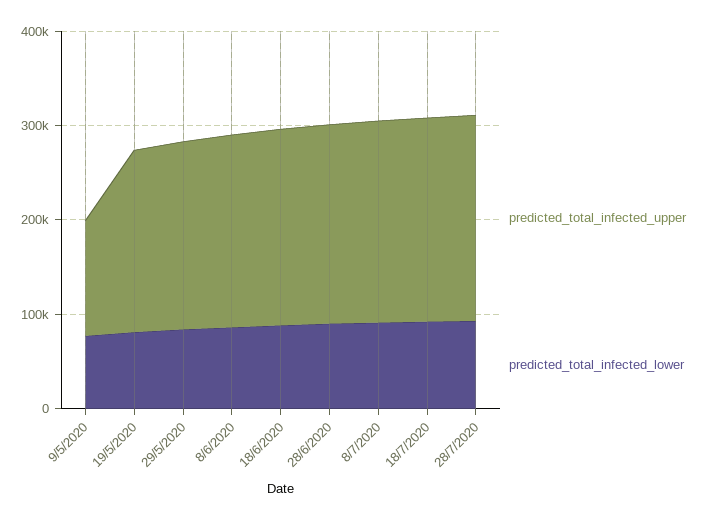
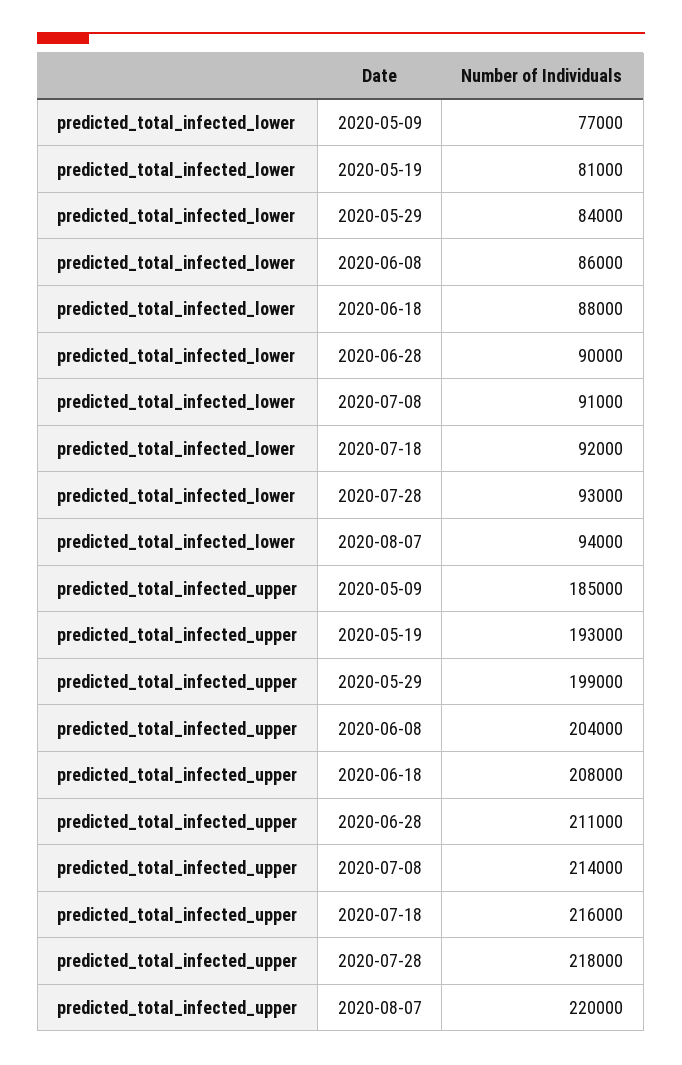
predicted_total_infected_upper, 9/5/2020: 120000 -> 185000
predicted_total_infected_lower, 2020-08-07: none -> 94000
predicted_total_infected_upper, 2020-08-07: none -> 220000

